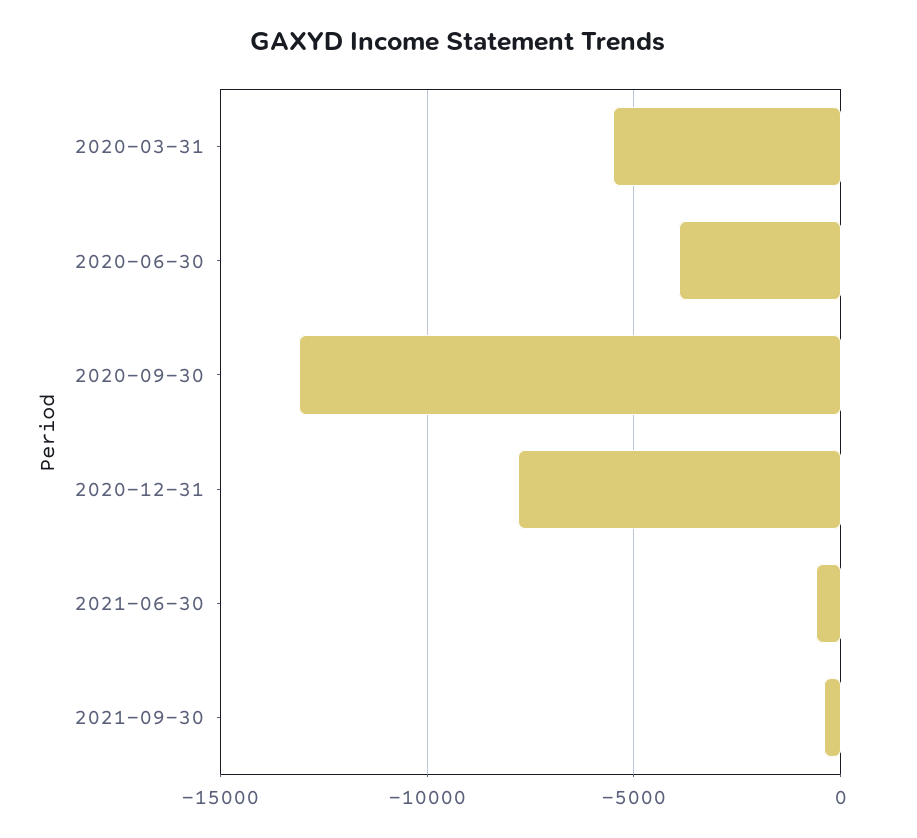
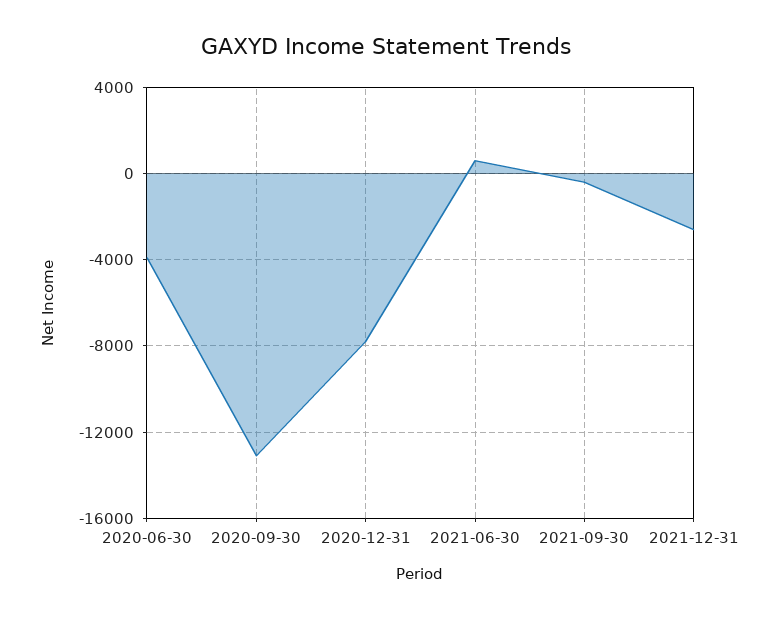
2020-03-31: -5500 -> none
2021-06-30: -500 -> 500
2021-12-31: none -> -2500

